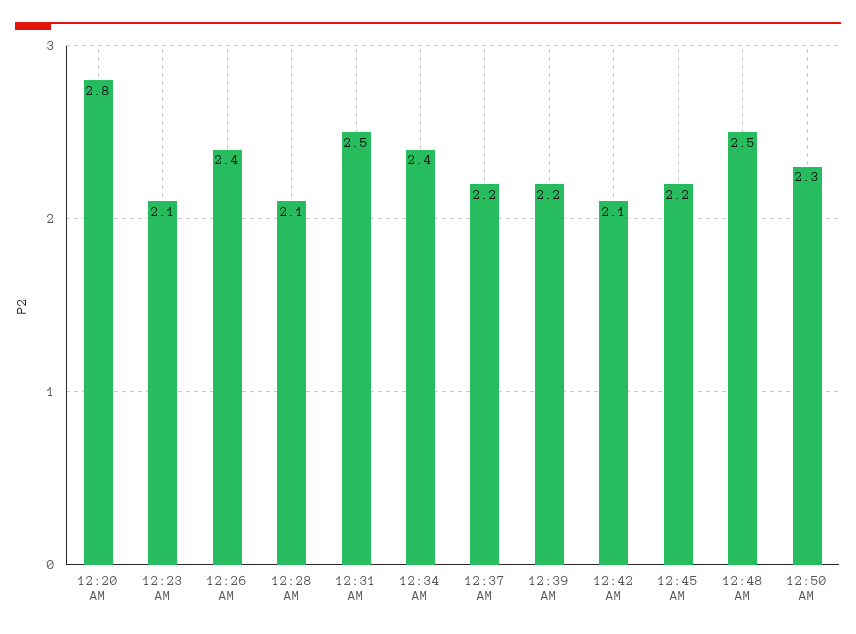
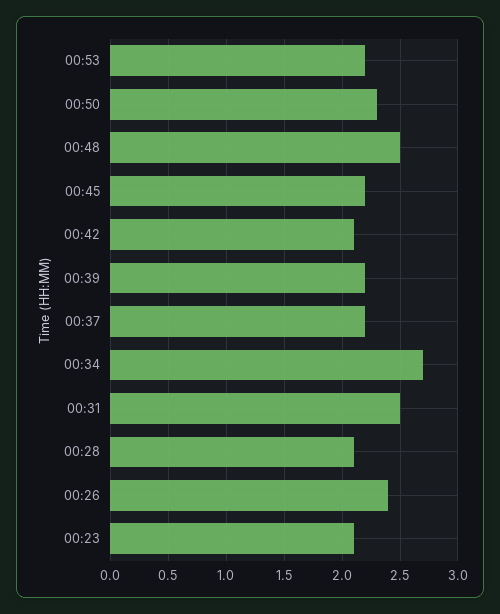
12:20 AM: 2.8 -> none
12:34 AM: 2.4 -> 2.7
00:53: none -> 2.2

